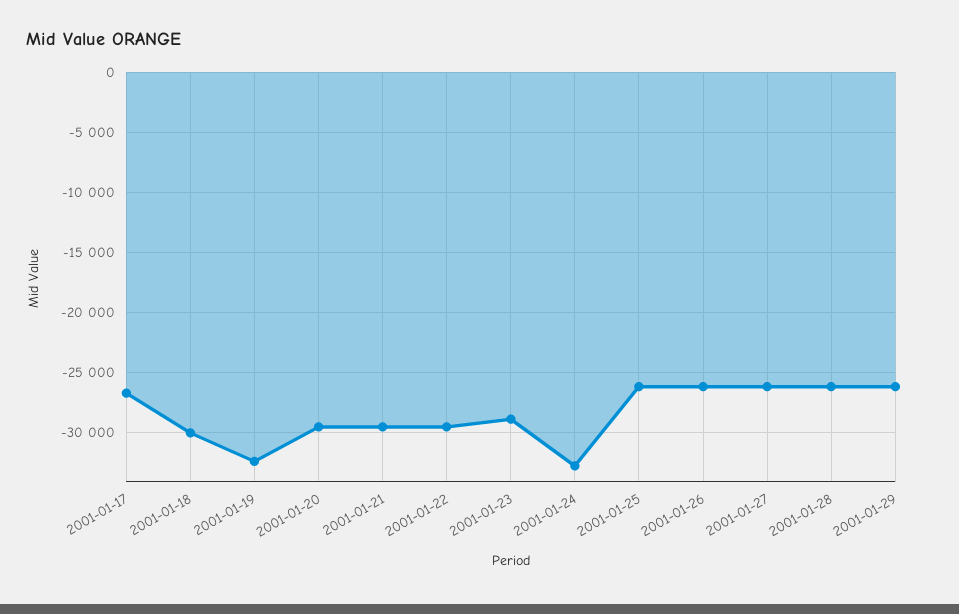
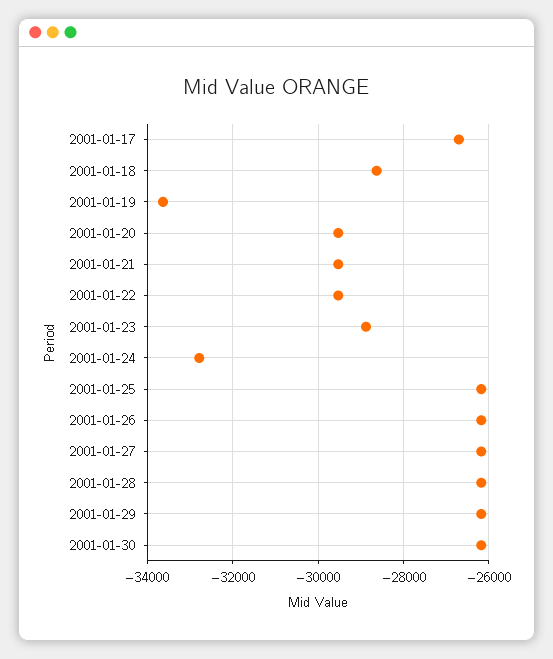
2001-01-18: -30000 -> -28600
2001-01-19: -32500 -> -33600
2001-01-30: none -> -26200

